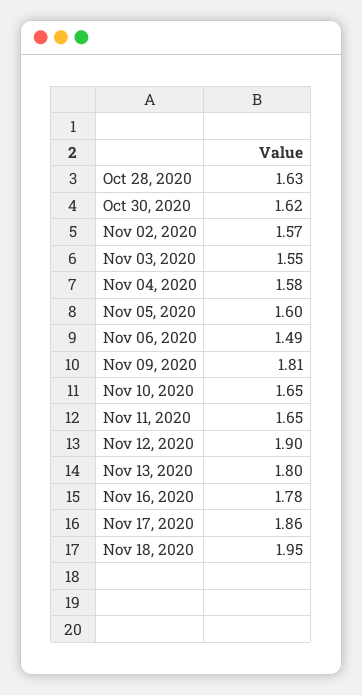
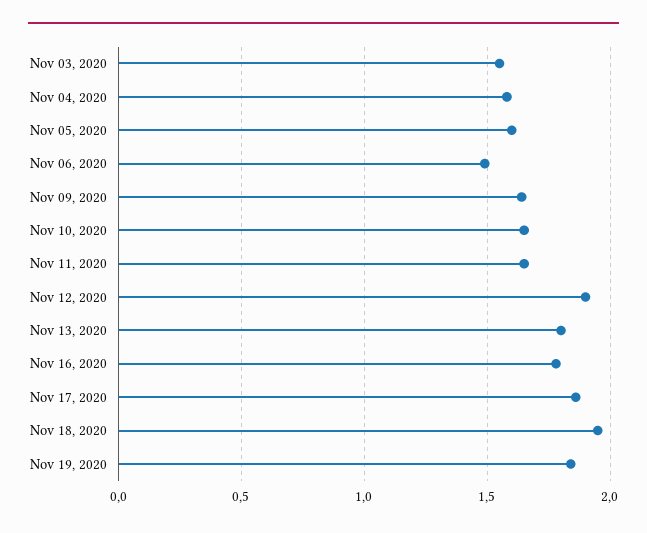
Oct 28, 2020: 1.63 -> none
Oct 30, 2020: 1.62 -> none
Nov 02, 2020: 1.57 -> none
Nov 09, 2020: 1.81 -> 1.65
Nov 19, 2020: none -> 1.85

